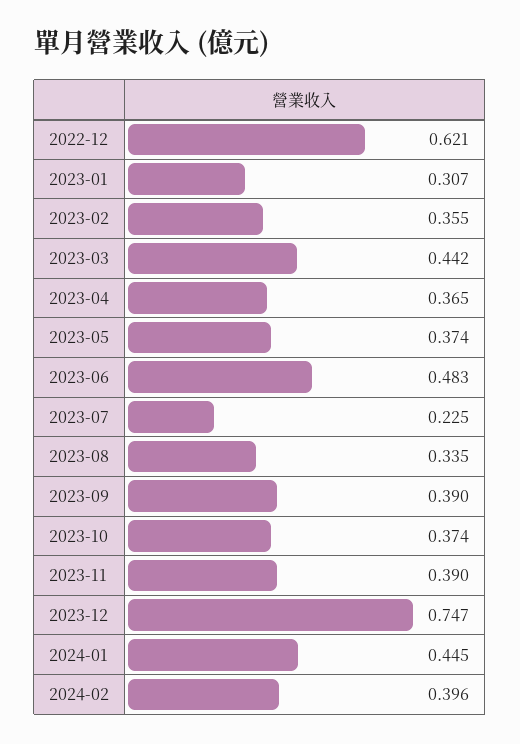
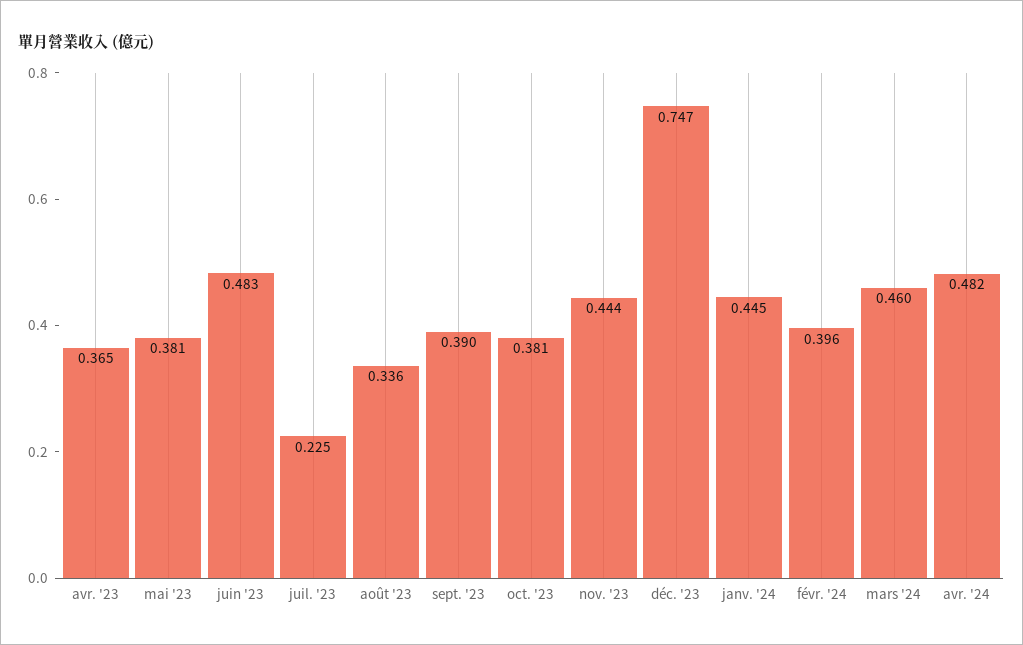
2022-12: 0.621 -> none
2023-01: 0.307 -> none
2023-02: 0.355 -> none
2023-03: 0.442 -> none
2023-05: 0.374 -> 0.381
2023-08: 0.335 -> 0.336
2023-10: 0.374 -> 0.381
2023-11: 0.39 -> 0.444
mars '24: none -> 0.46
avr. '24: none -> 0.482

